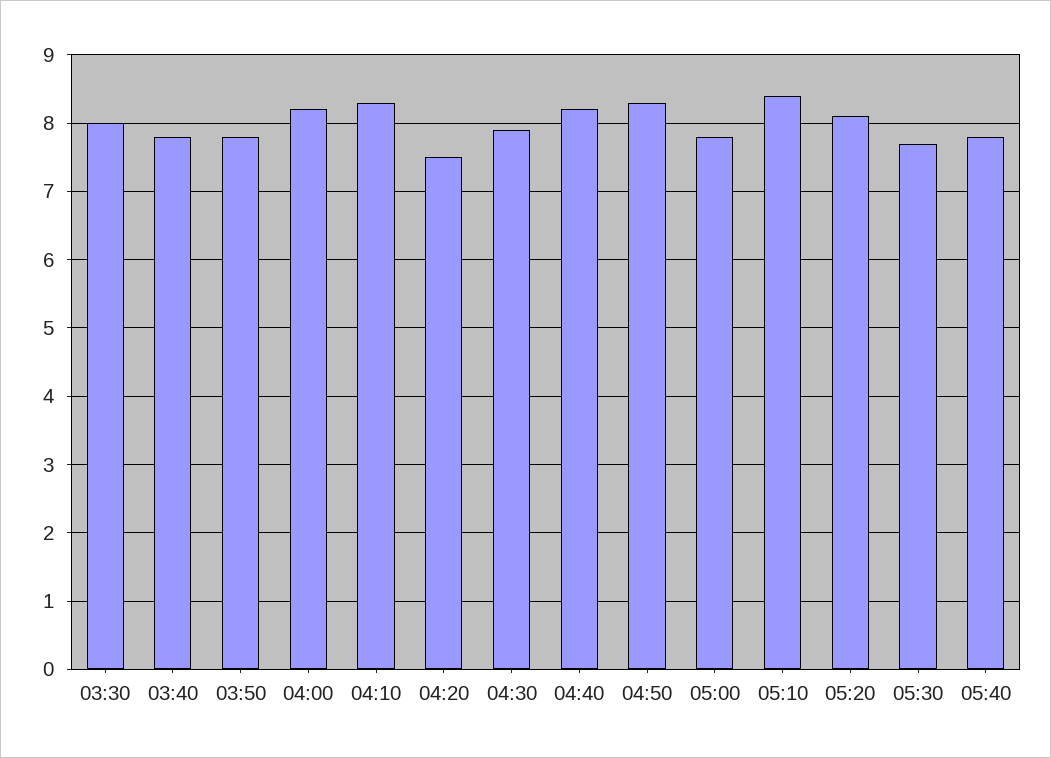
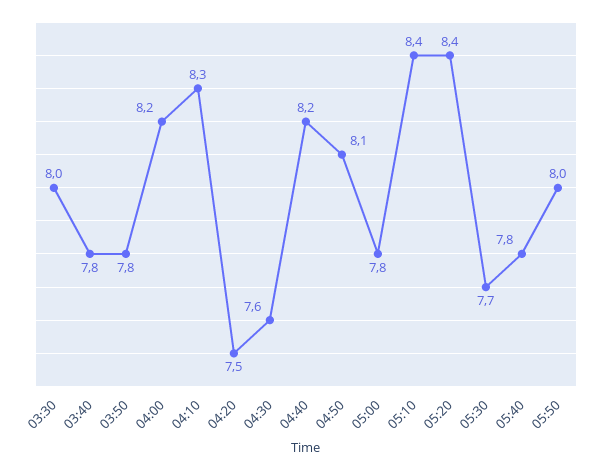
04:30: 7.9 -> 7.6
04:50: 8.3 -> 8.1
05:20: 8.1 -> 8.4
05:50: none -> 8

